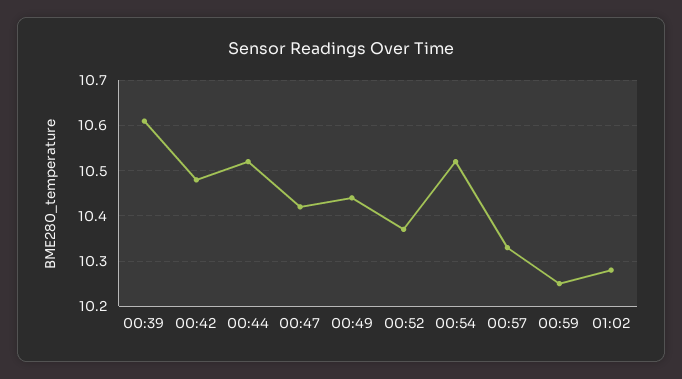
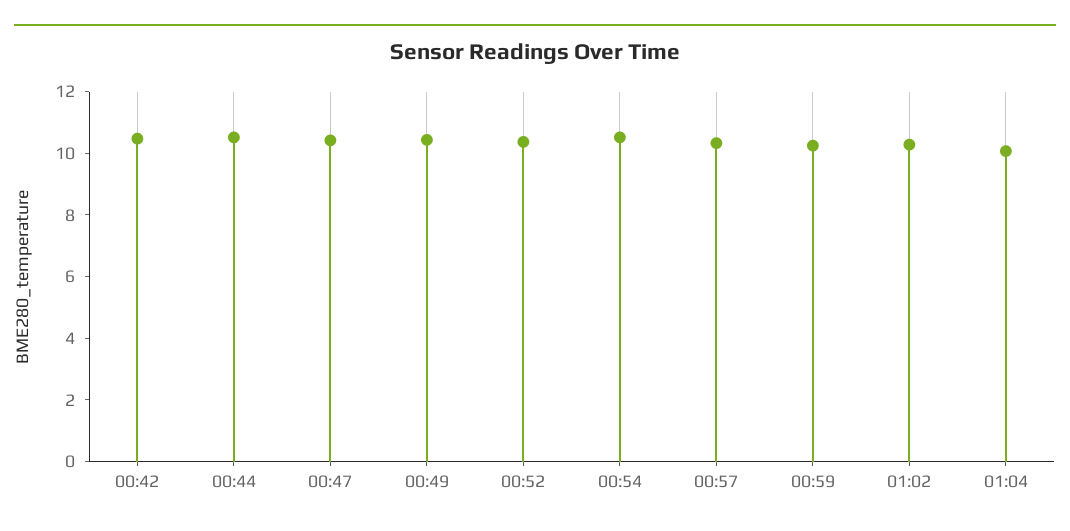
00:39: 10.6 -> none
01:04: none -> 10

